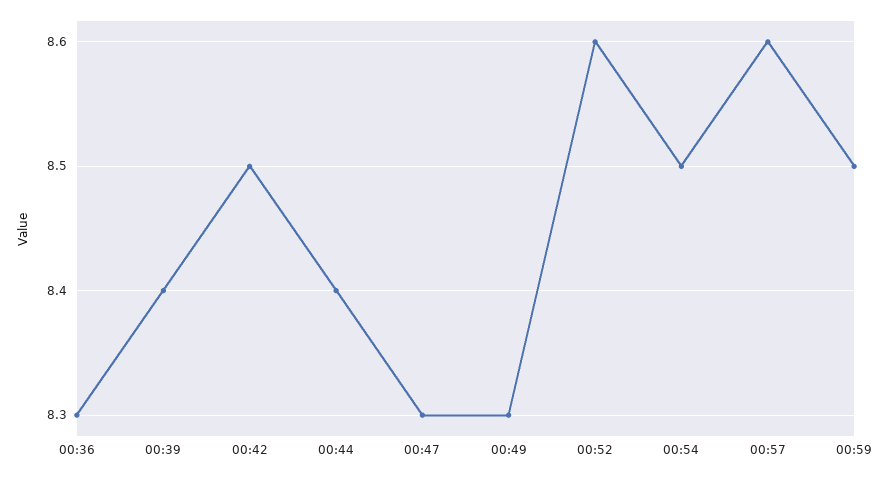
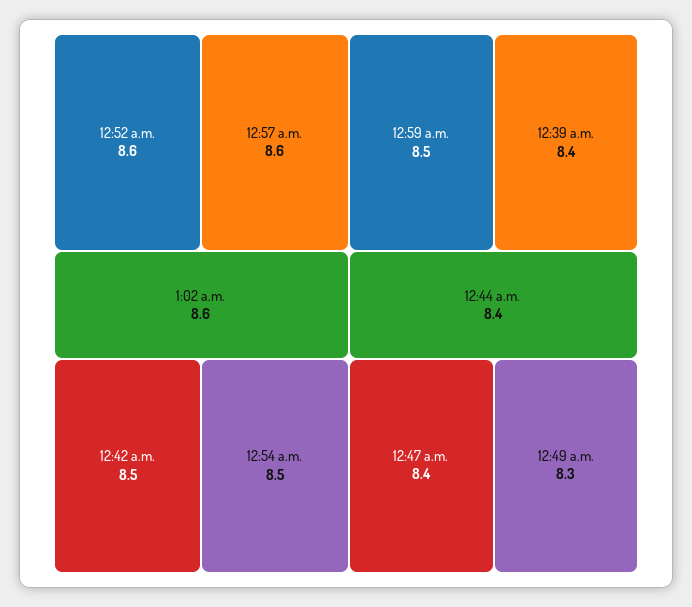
00:36: 8.3 -> none
00:47: 8.3 -> 8.4
1:02 a.m.: none -> 8.6

